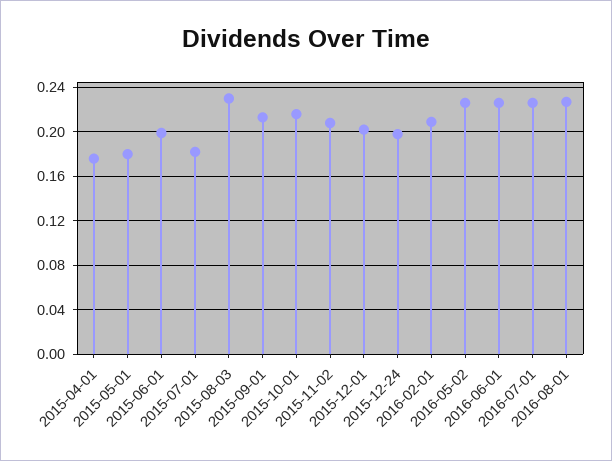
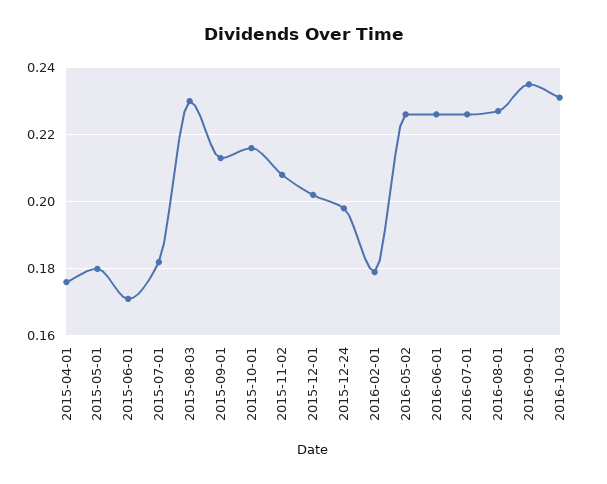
2015-06-01: 0.2 -> 0.17
2016-02-01: 0.21 -> 0.18
2016-09-01: none -> 0.235
2016-10-03: none -> 0.23

